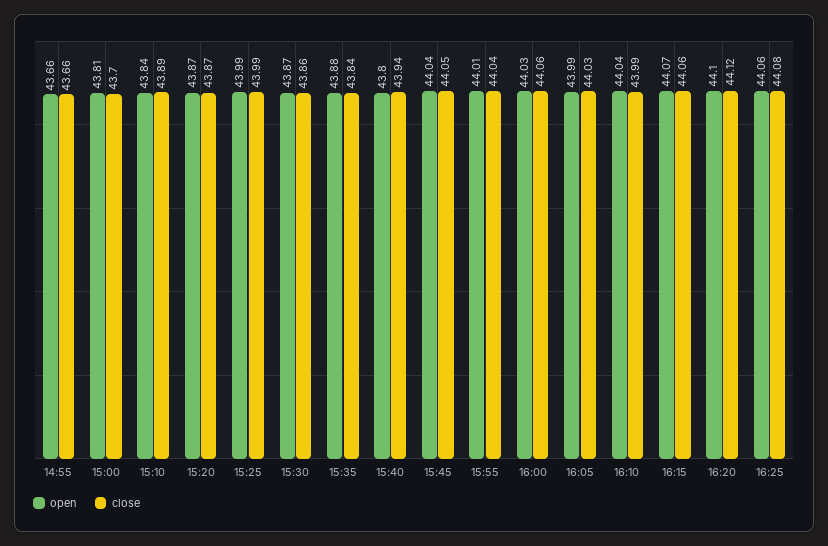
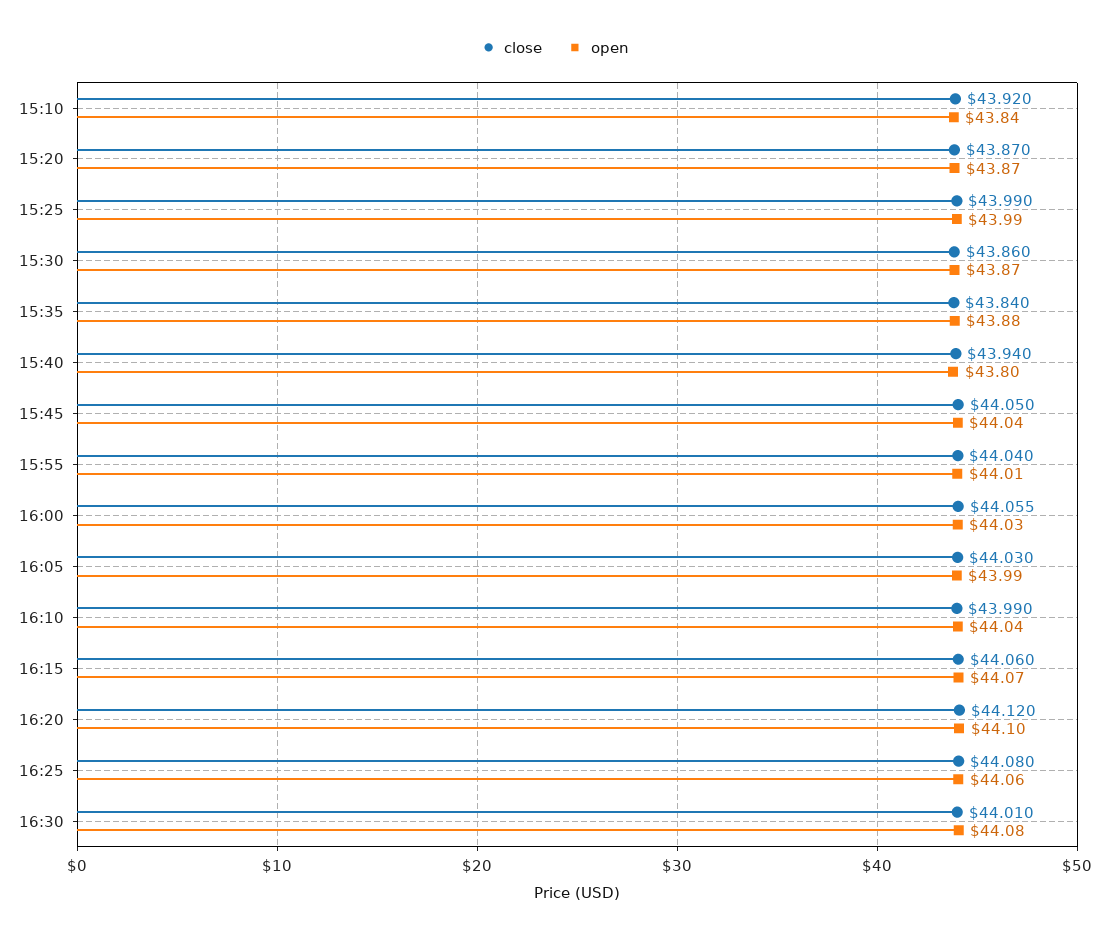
open, 14:55: 43.66 -> none
close, 14:55: 43.66 -> none
open, 15:00: 43.81 -> none
close, 15:00: 43.7 -> none
close, 15:10: 43.89 -> 43.92
close, 16:30: none -> 44.01
open, 16:30: none -> 44.08

